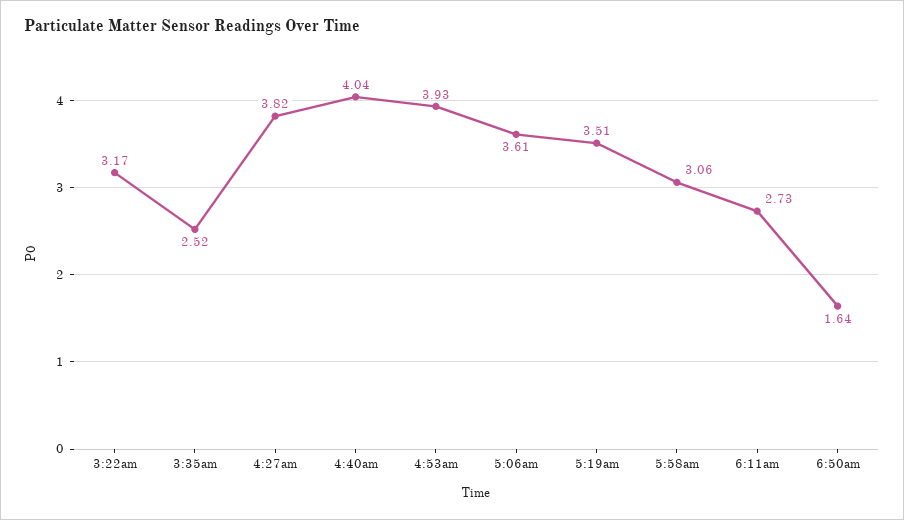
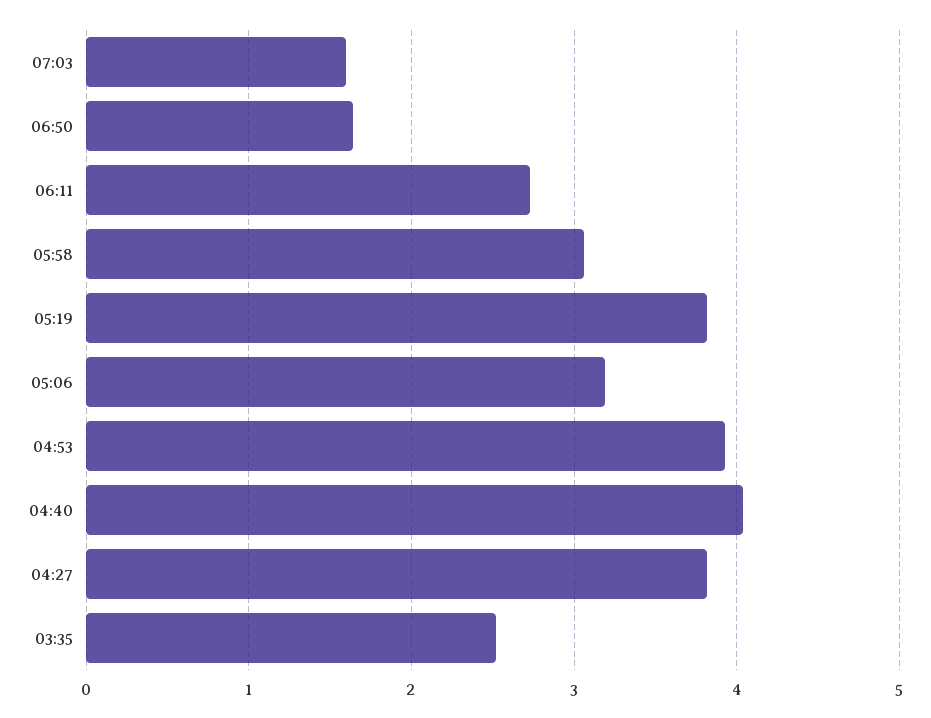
3:22am: 3.17 -> none
5:06am: 3.61 -> 3.2
5:19am: 3.51 -> 3.8
07:03: none -> 1.6

